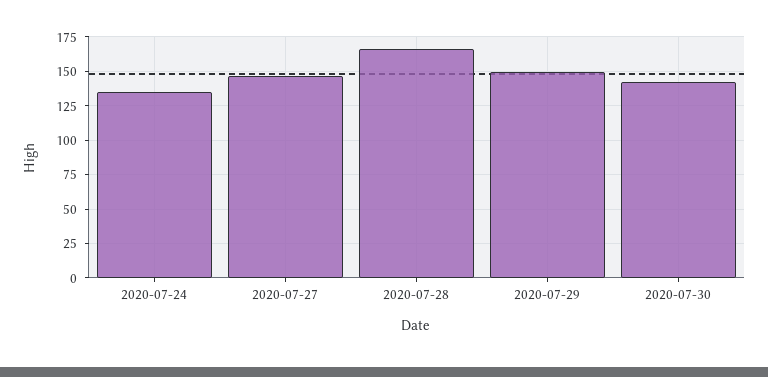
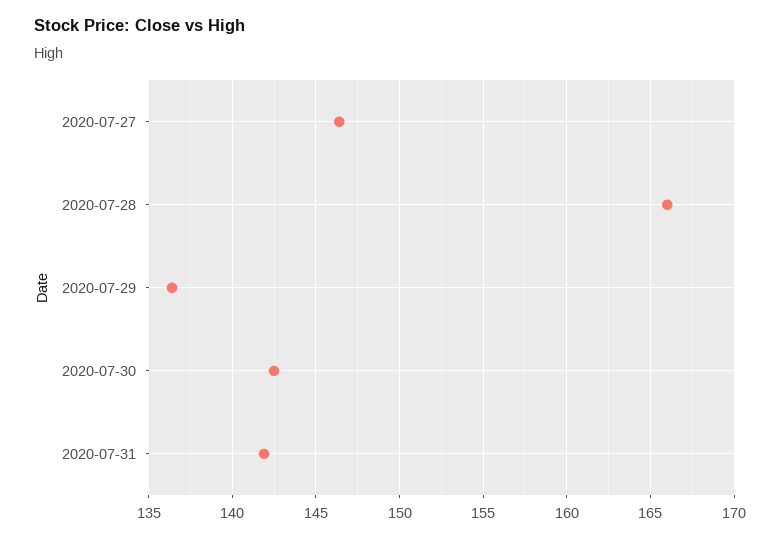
2020-07-24: 135 -> none
2020-07-29: 150 -> 136.5
2020-07-31: none -> 142

